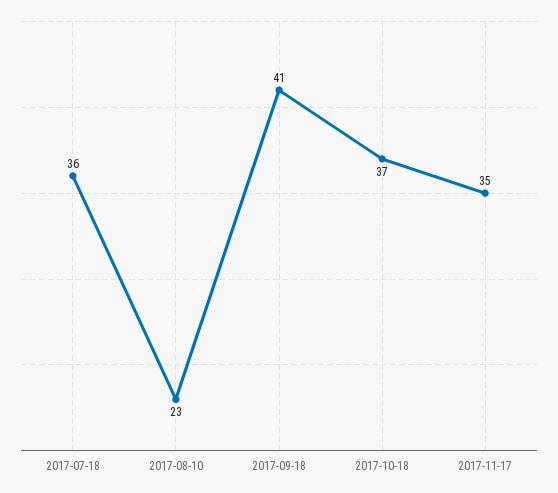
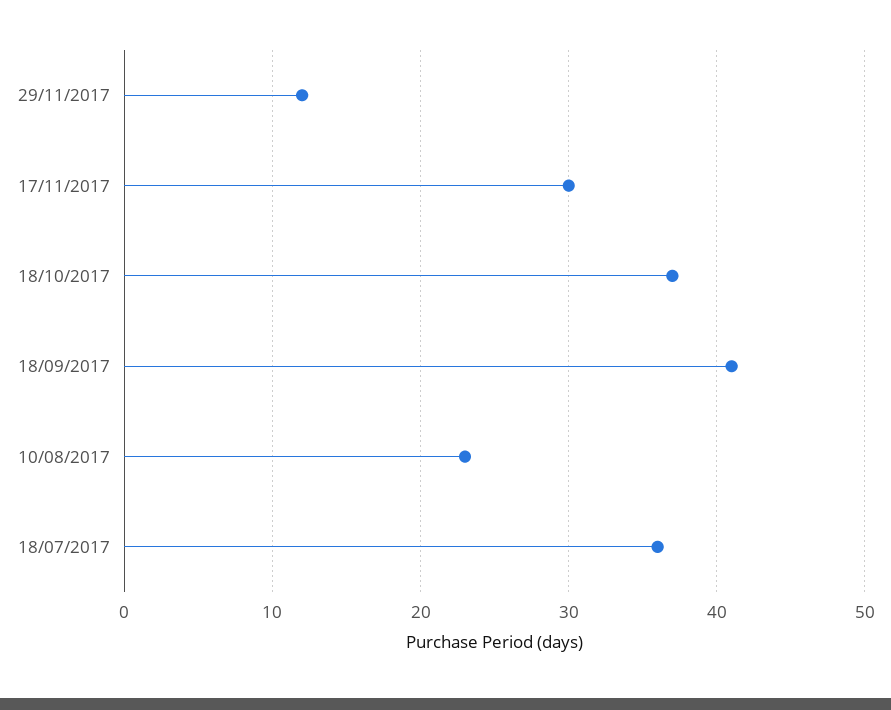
2017-11-17: 35 -> 30
29/11/2017: none -> 12

